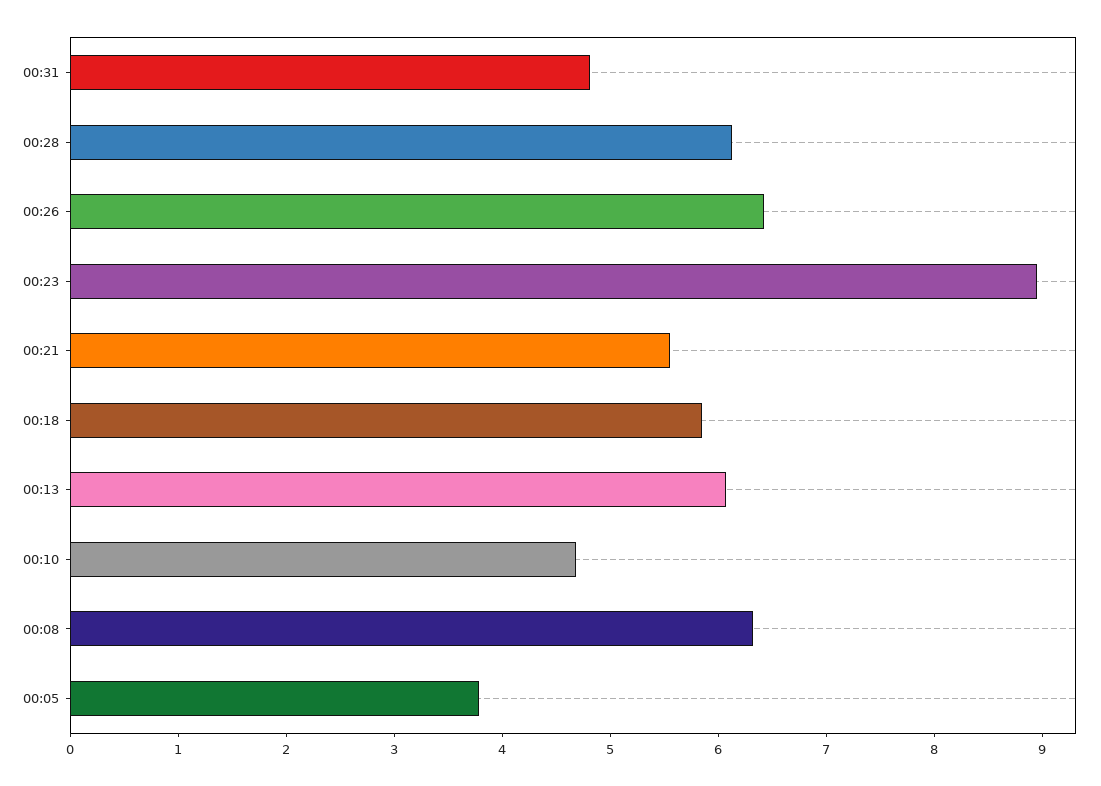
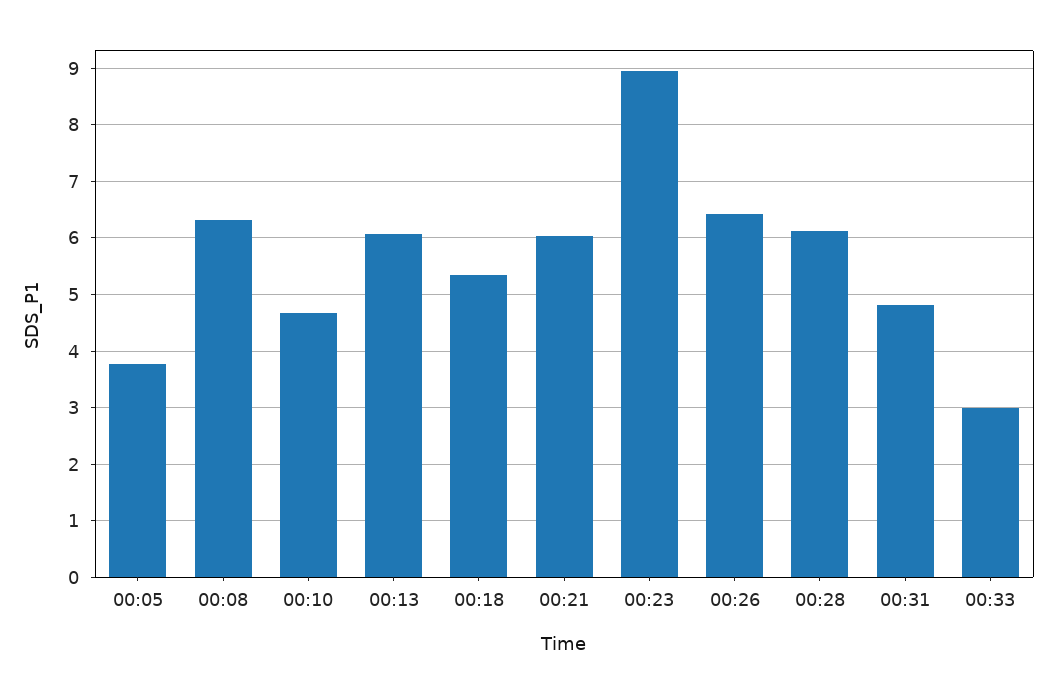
00:21: 5.6 -> 6
00:18: 5.8 -> 5.4
00:33: none -> 3

